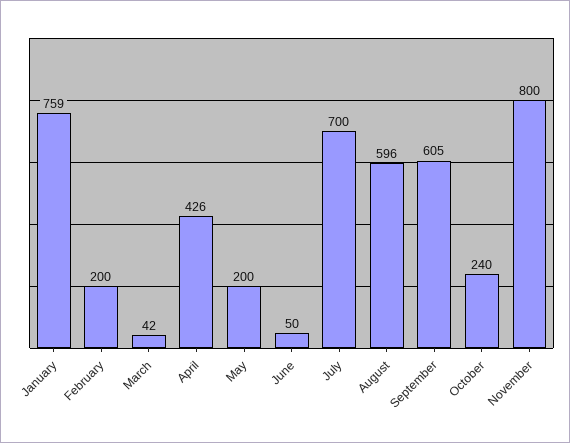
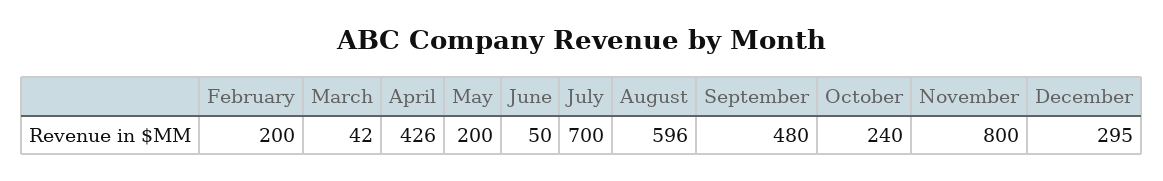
January: 759 -> none
September: 605 -> 480
December: none -> 295

